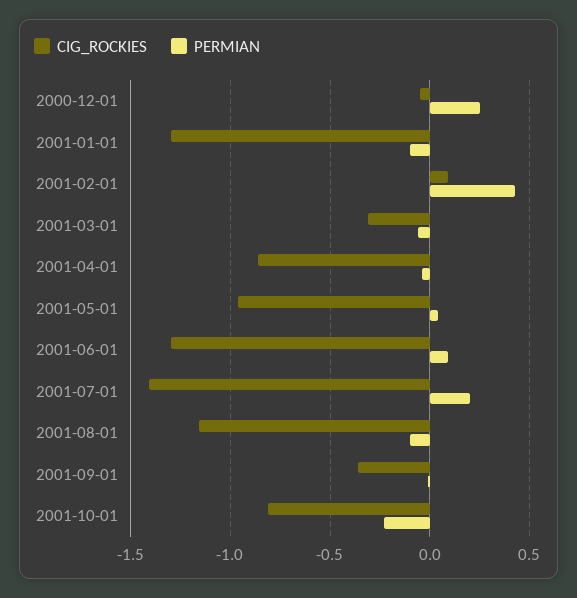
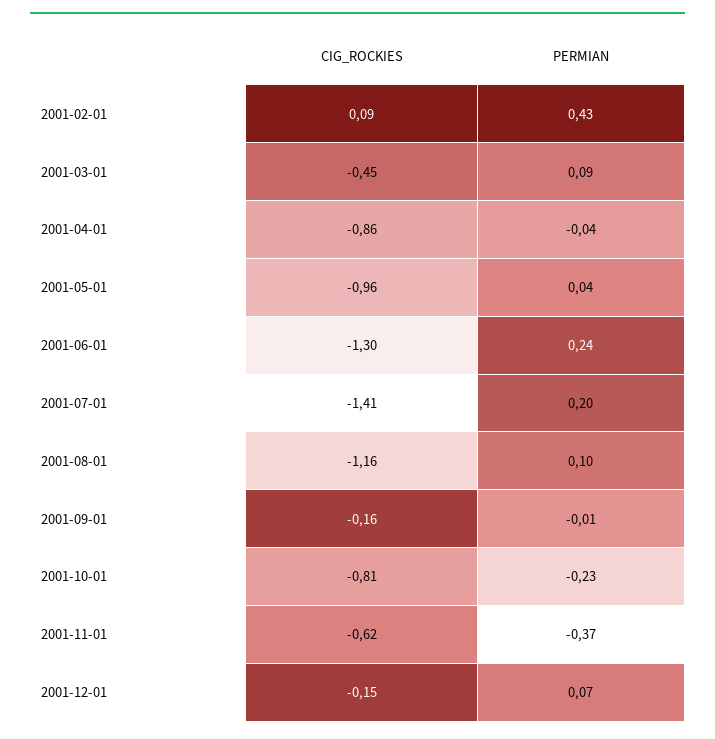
CIG_ROCKIES, 2000-12-01: -0.05 -> none
PERMIAN, 2000-12-01: 0.25 -> none
CIG_ROCKIES, 2001-01-01: -1.3 -> none
PERMIAN, 2001-01-01: -0.1 -> none
CIG_ROCKIES, 2001-03-01: -0.3 -> -0.45
PERMIAN, 2001-03-01: -0.05 -> 0.09
PERMIAN, 2001-06-01: 0.1 -> 0.24
PERMIAN, 2001-08-01: -0.1 -> 0.1
CIG_ROCKIES, 2001-09-01: -0.35 -> -0.16
CIG_ROCKIES, 2001-11-01: none -> -0.62
PERMIAN, 2001-11-01: none -> -0.37
CIG_ROCKIES, 2001-12-01: none -> -0.15
PERMIAN, 2001-12-01: none -> 0.07

